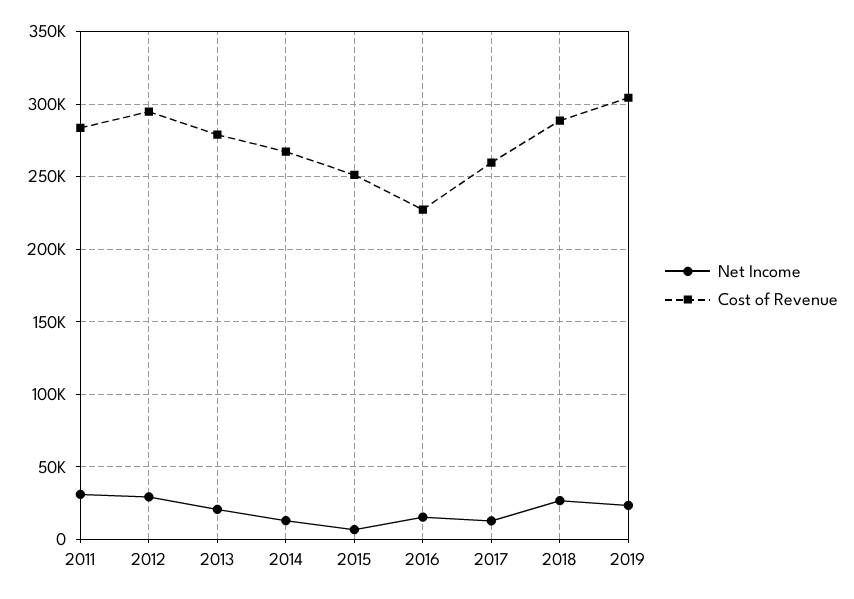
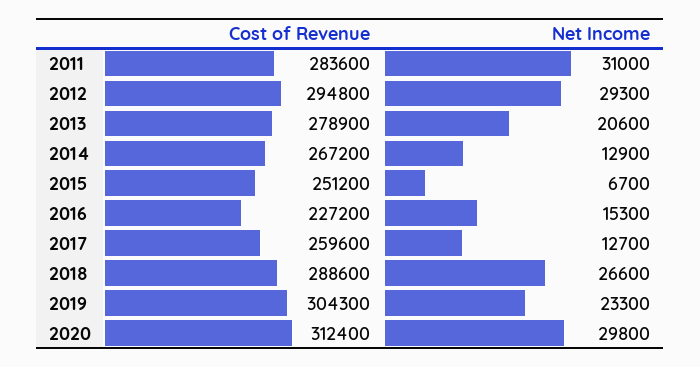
Cost of Revenue, 2020: none -> 312400
Net Income, 2020: none -> 29800

